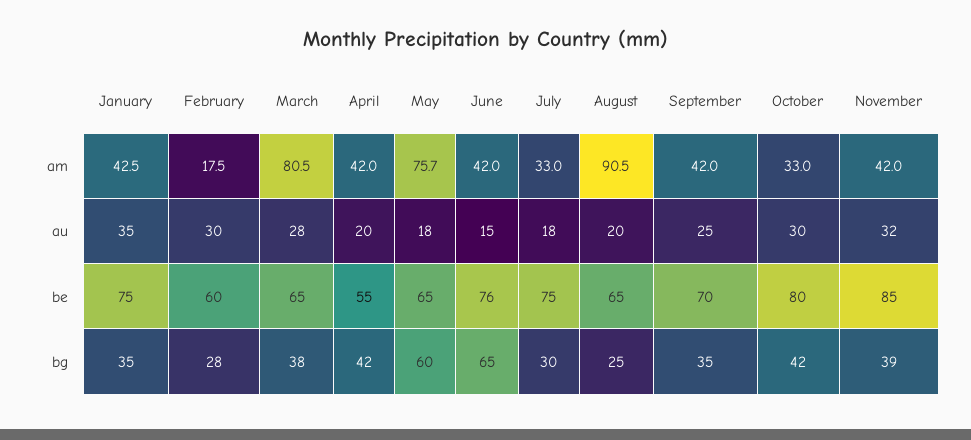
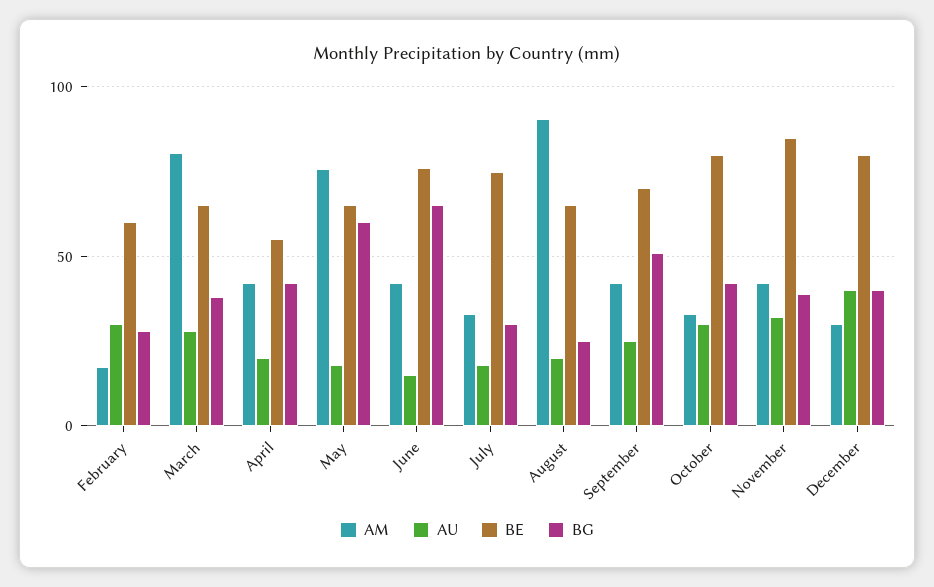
am, January: 42.5 -> none
au, January: 35 -> none
be, January: 75 -> none
bg, January: 35 -> none
bg, September: 35 -> 50
am, December: none -> 30
au, December: none -> 40
be, December: none -> 80
bg, December: none -> 40

